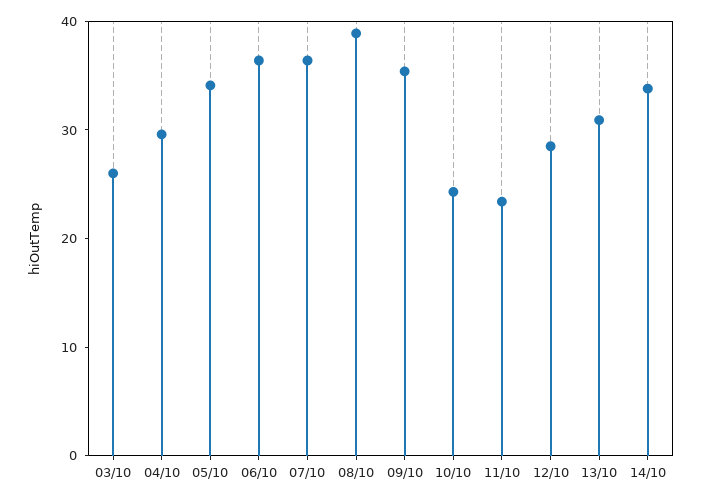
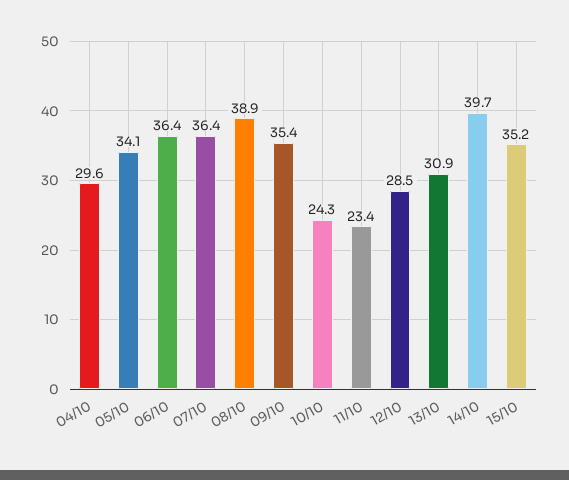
03/10: 26 -> none
14/10: 34 -> 39.7
15/10: none -> 35.2

